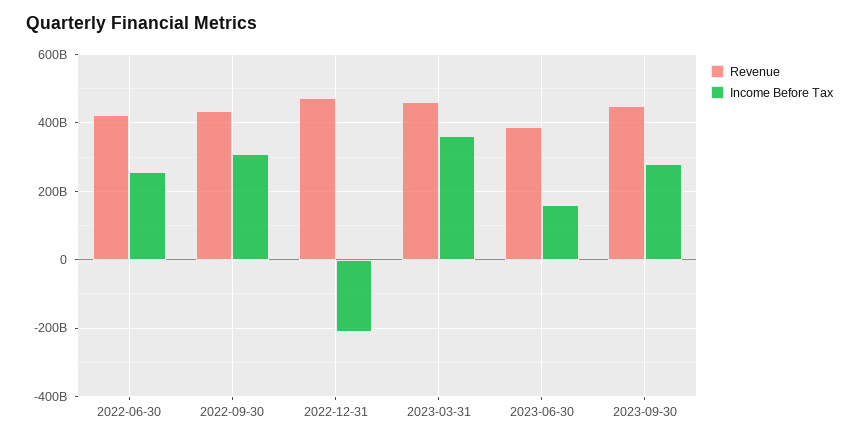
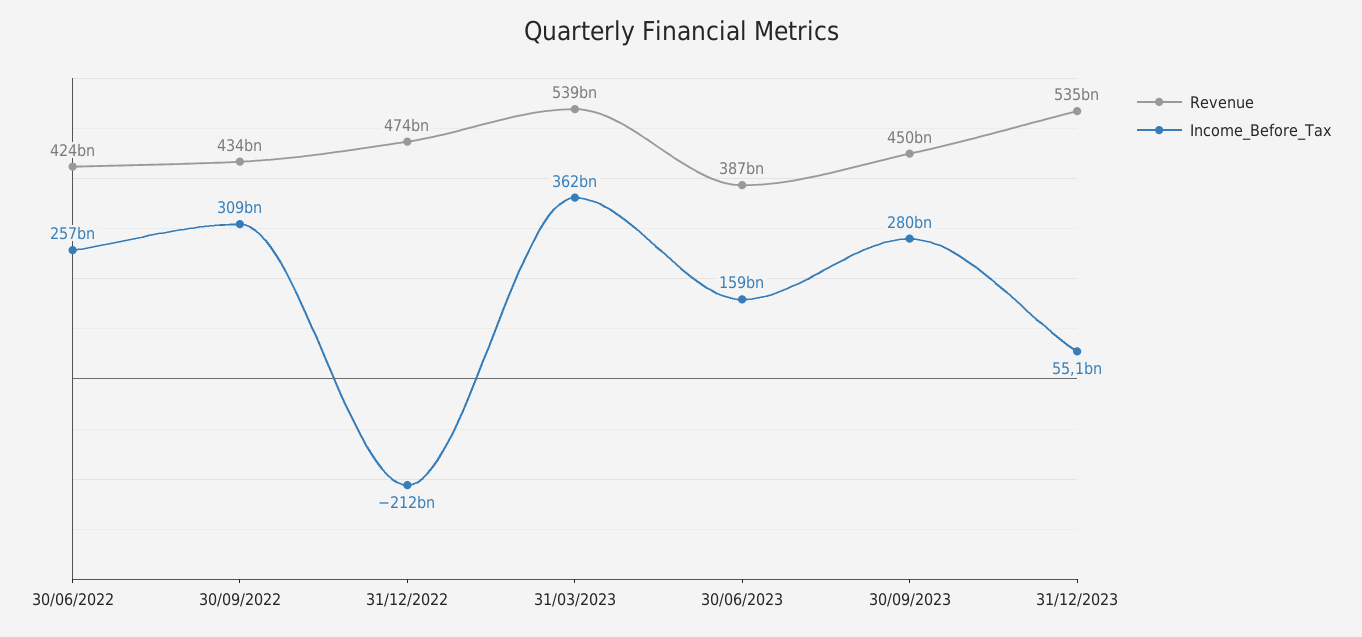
Revenue, 2023-03-31: 460000000000 -> 539000000000
Revenue, 31/12/2023: none -> 535000000000
Income Before Tax, 31/12/2023: none -> 55100000000

